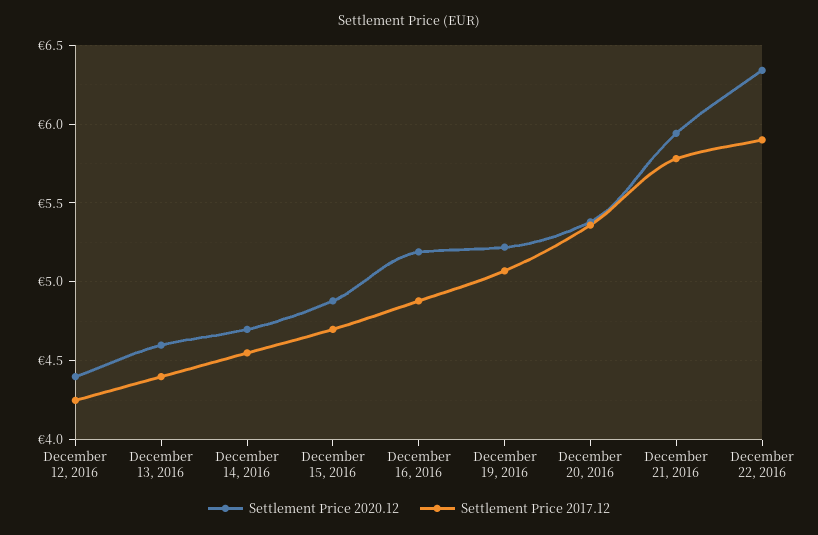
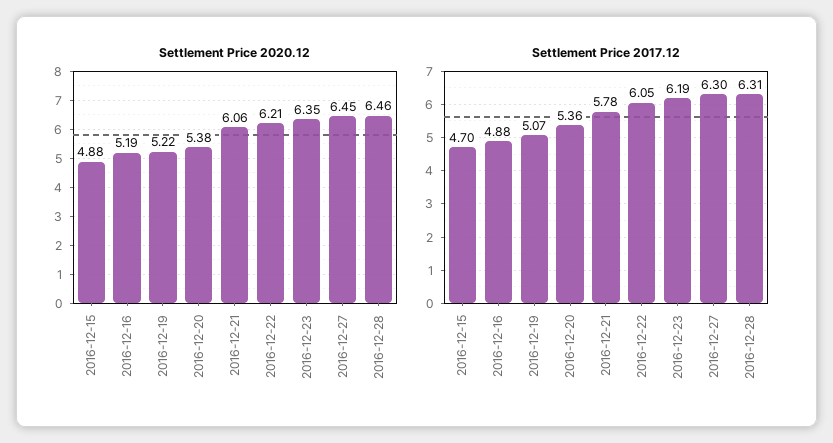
Settlement Price 2020.12, December 12, 2016: 4.4 -> none
Settlement Price 2017.12, December 12, 2016: 4.25 -> none
Settlement Price 2020.12, December 13, 2016: 4.6 -> none
Settlement Price 2017.12, December 13, 2016: 4.4 -> none
Settlement Price 2020.12, December 14, 2016: 4.7 -> none
Settlement Price 2017.12, December 14, 2016: 4.55 -> none
Settlement Price 2020.12, December 21, 2016: 5.95 -> 6.06
Settlement Price 2020.12, December 22, 2016: 6.35 -> 6.21
Settlement Price 2017.12, December 22, 2016: 5.9 -> 6.05
Settlement Price 2020.12, 2016-12-23: none -> 6.35
Settlement Price 2020.12, 2016-12-27: none -> 6.45
Settlement Price 2020.12, 2016-12-28: none -> 6.46
Settlement Price 2017.12, 2016-12-23: none -> 6.19
Settlement Price 2017.12, 2016-12-27: none -> 6.3
Settlement Price 2017.12, 2016-12-28: none -> 6.31

